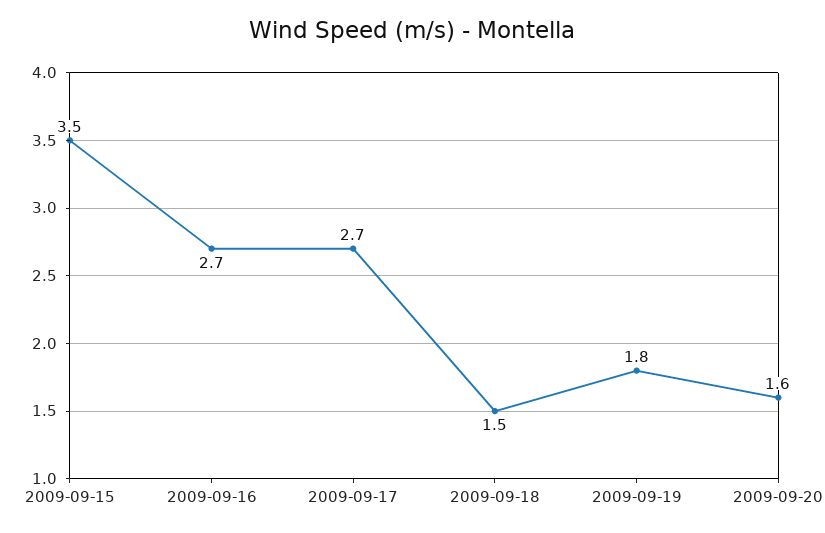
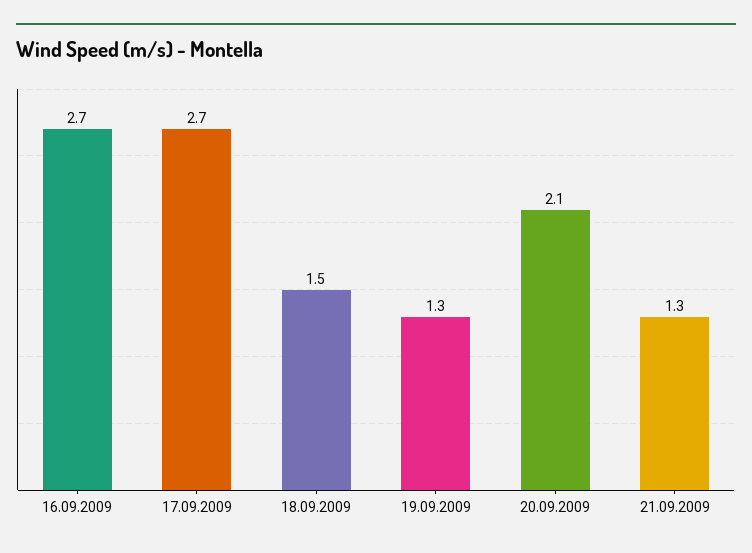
2009-09-15: 3.5 -> none
2009-09-19: 1.8 -> 1.3
2009-09-20: 1.6 -> 2.1
21.09.2009: none -> 1.3

